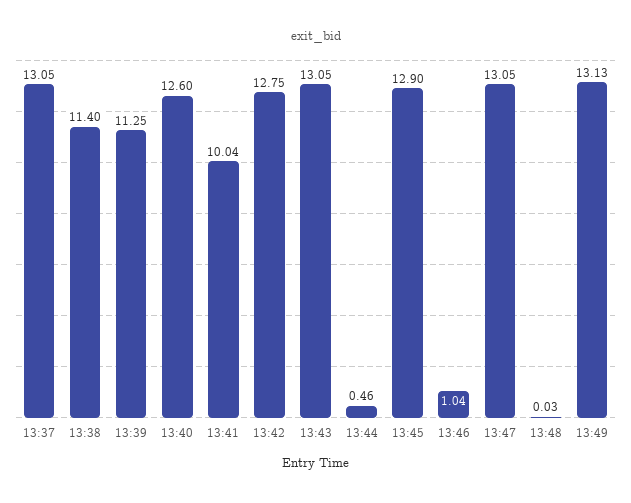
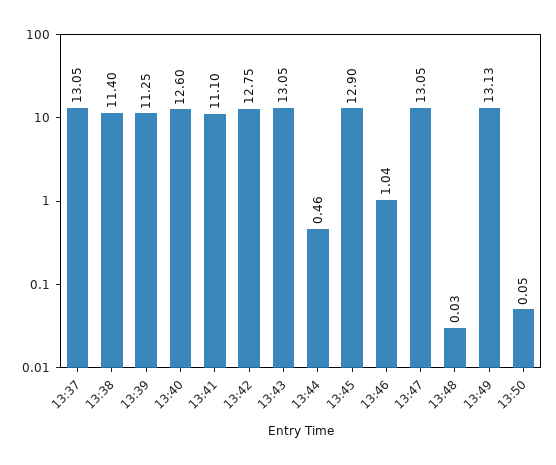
13:41: 10.04 -> 11.1
13:50: none -> 0.05

